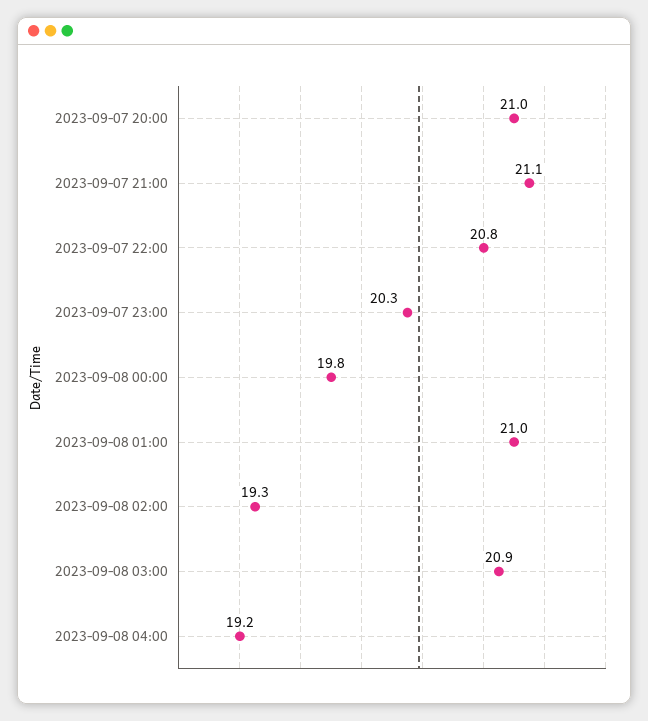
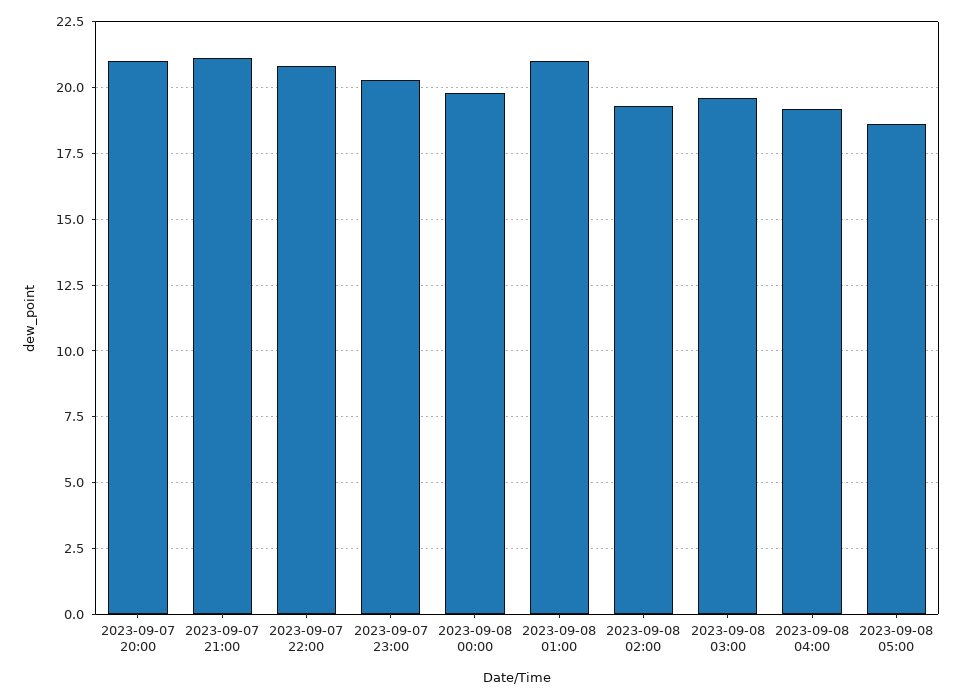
2023-09-08 03:00: 20.9 -> 19.5
2023-09-08 05:00: none -> 18.5

